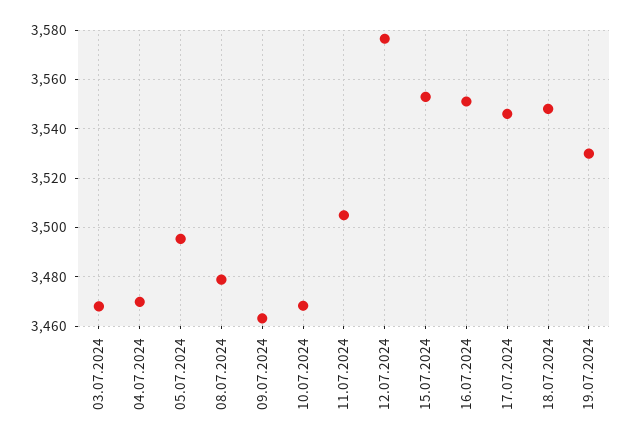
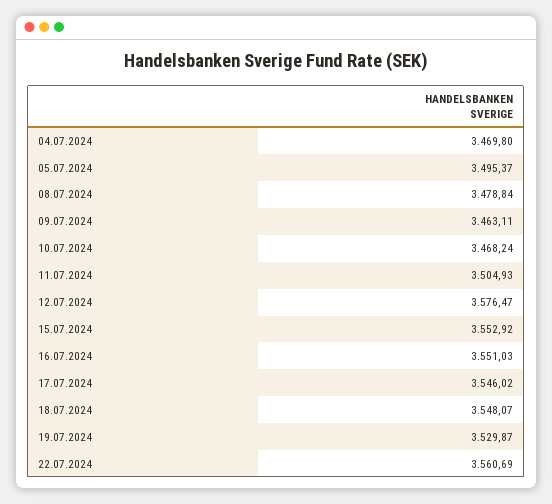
03.07.2024: 3467.5 -> none
22.07.2024: none -> 3560.69

